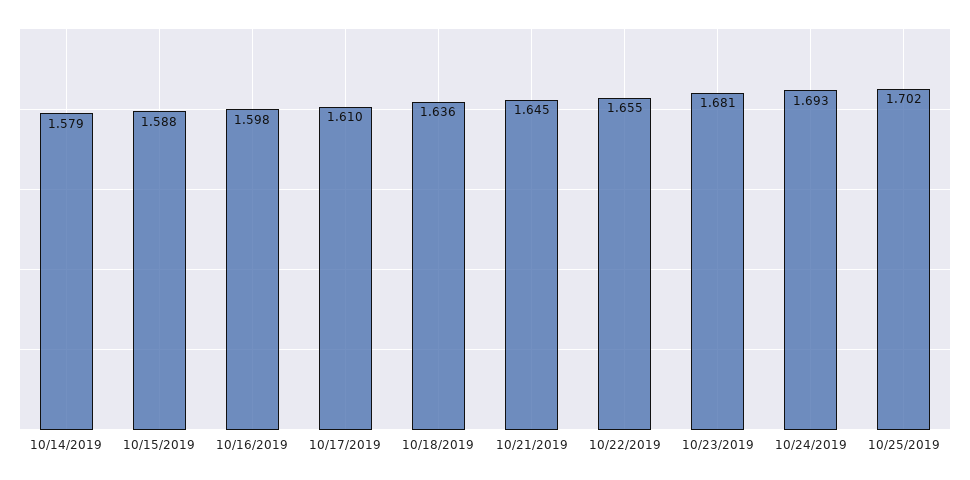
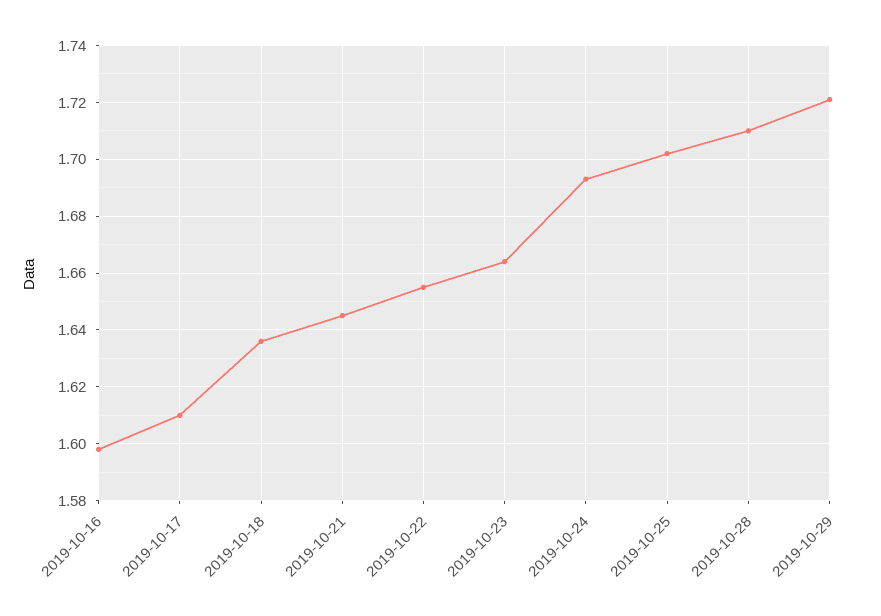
10/14/2019: 1.579 -> none
10/15/2019: 1.588 -> none
10/23/2019: 1.681 -> 1.665
2019-10-28: none -> 1.71
2019-10-29: none -> 1.72

